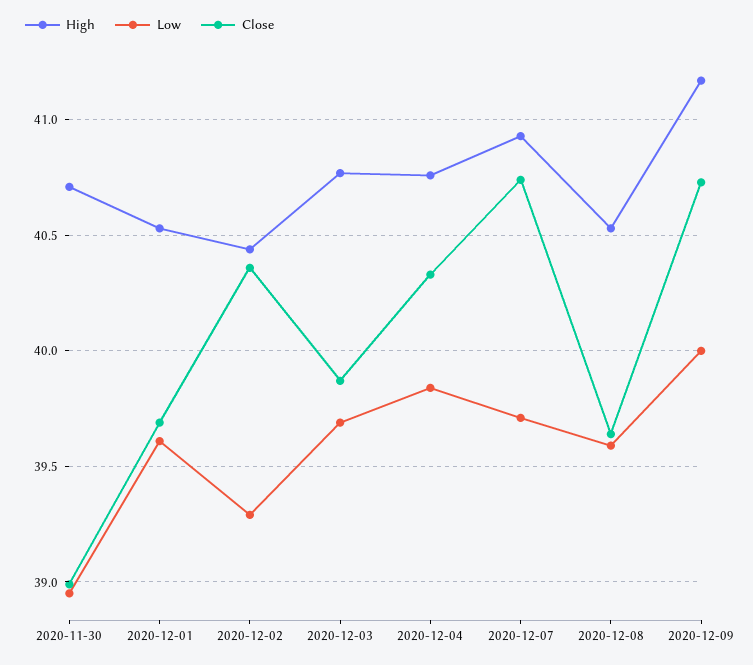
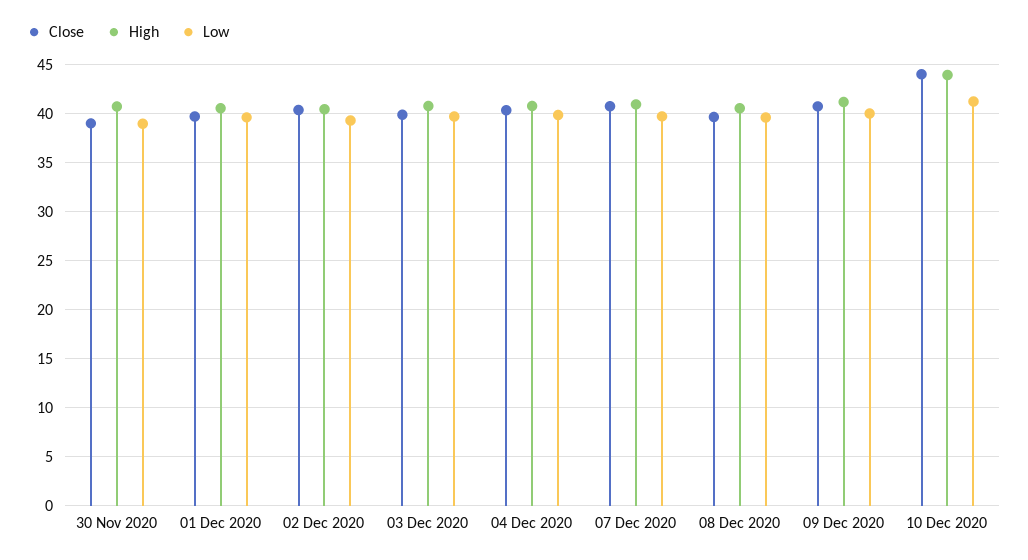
Close, 10 Dec 2020: none -> 44
High, 10 Dec 2020: none -> 44
Low, 10 Dec 2020: none -> 41

